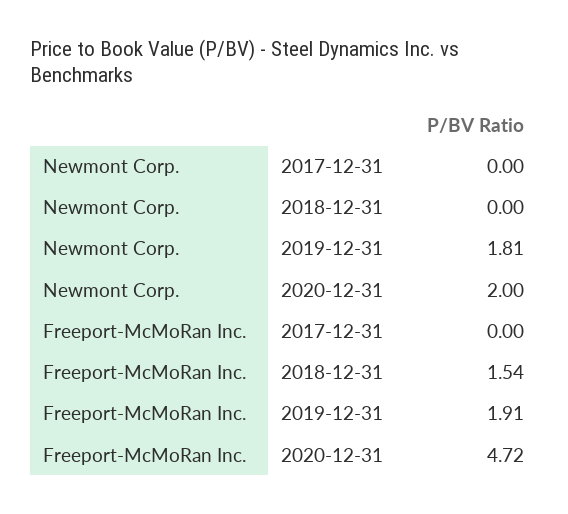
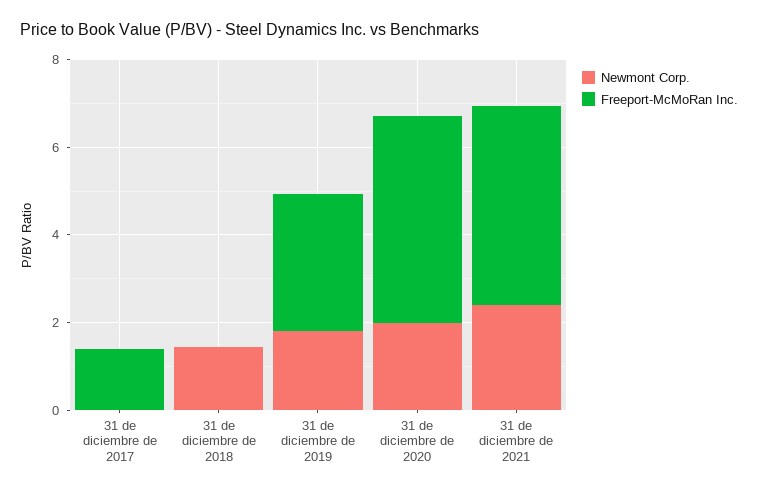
Newmont Corp., 2018-12-31: 0 -> 1.5
Freeport-McMoRan Inc., 2017-12-31: 0 -> 1.5
Freeport-McMoRan Inc., 2018-12-31: 1.54 -> 0
Freeport-McMoRan Inc., 2019-12-31: 1.91 -> 3
Newmont Corp., 31 de diciembre de 2021: none -> 2.5
Freeport-McMoRan Inc., 31 de diciembre de 2021: none -> 4.5

